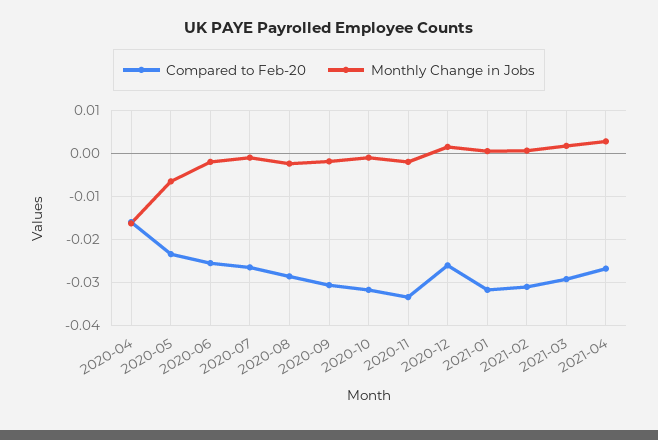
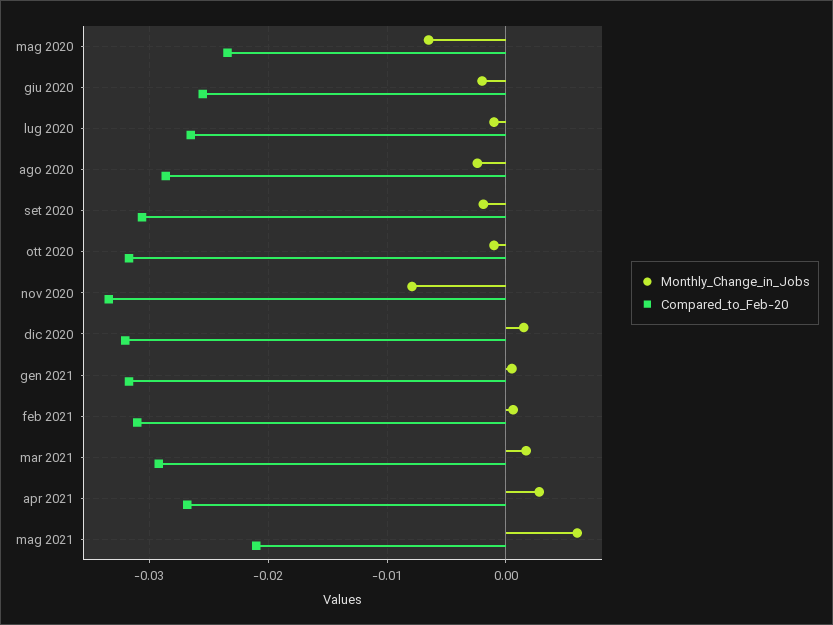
Compared to Feb-20, 2020-04: -0.016 -> none
Monthly Change in Jobs, 2020-04: -0.016 -> none
Monthly Change in Jobs, 2020-11: -0.002 -> -0.008
Compared to Feb-20, 2020-12: -0.026 -> -0.032
Monthly Change in Jobs, mag 2021: none -> 0.006
Compared to Feb-20, mag 2021: none -> -0.021

